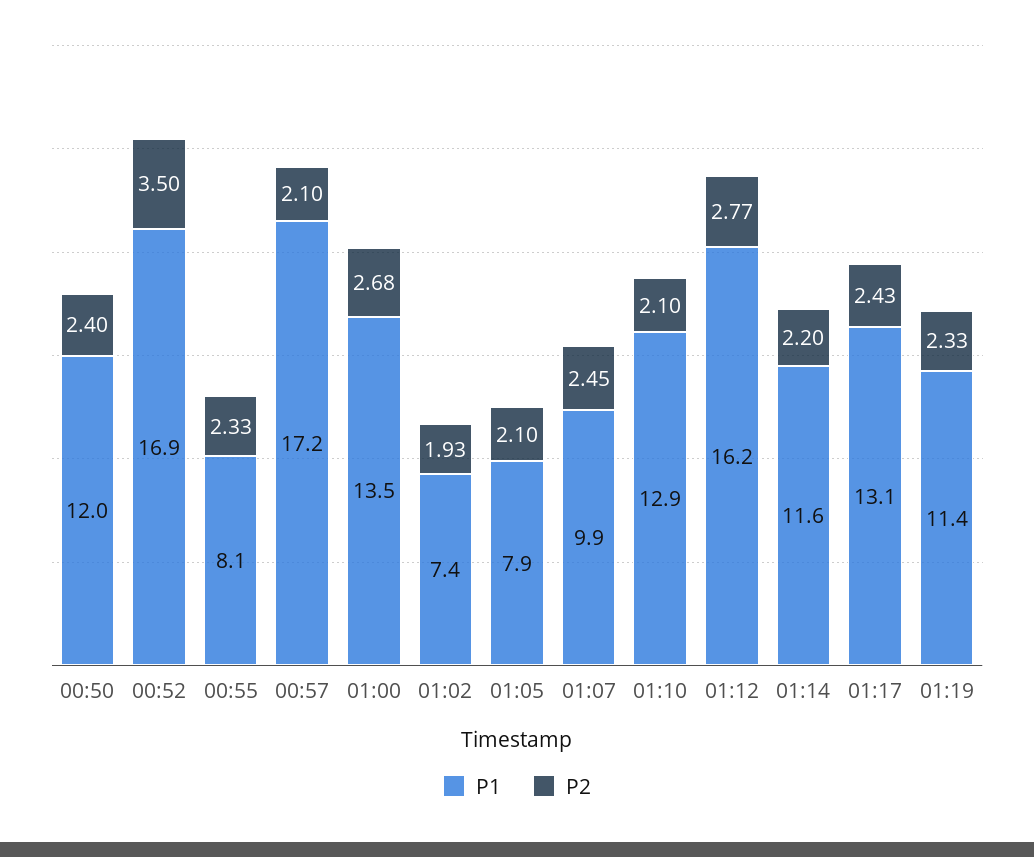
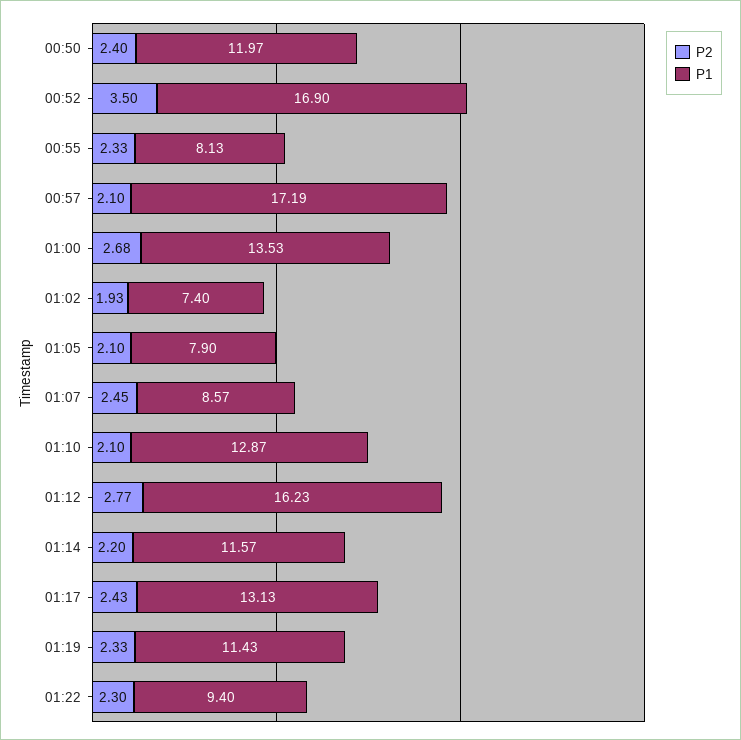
P1, 01:07: 9.9 -> 8.57
P2, 01:22: none -> 2.3
P1, 01:22: none -> 9.4

